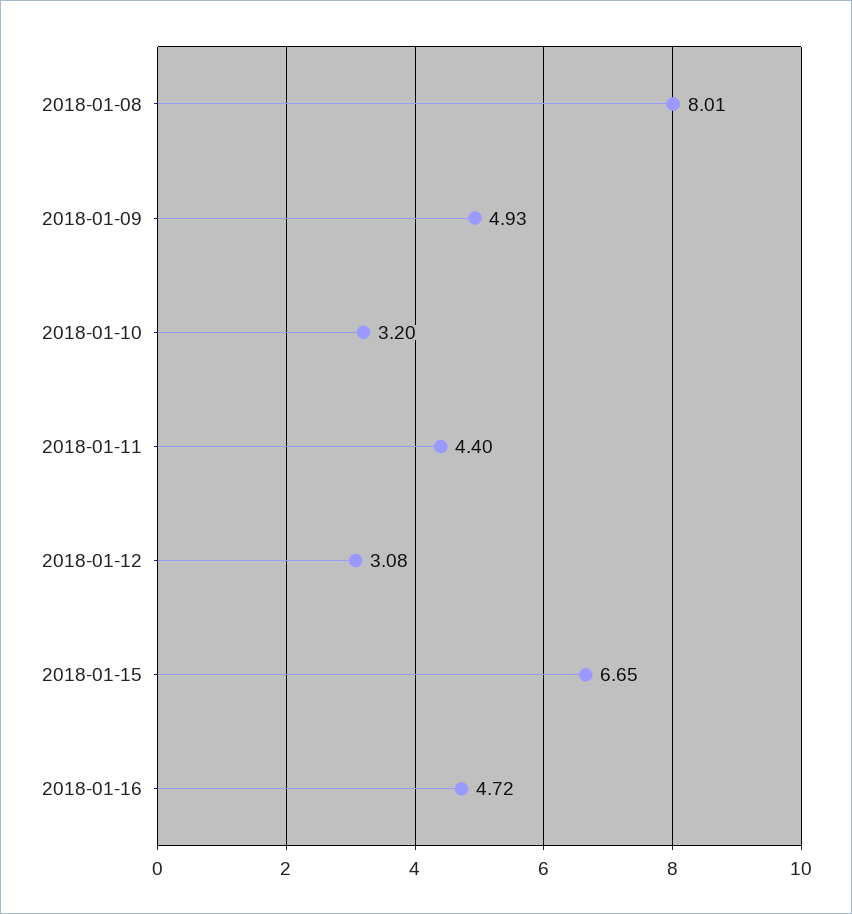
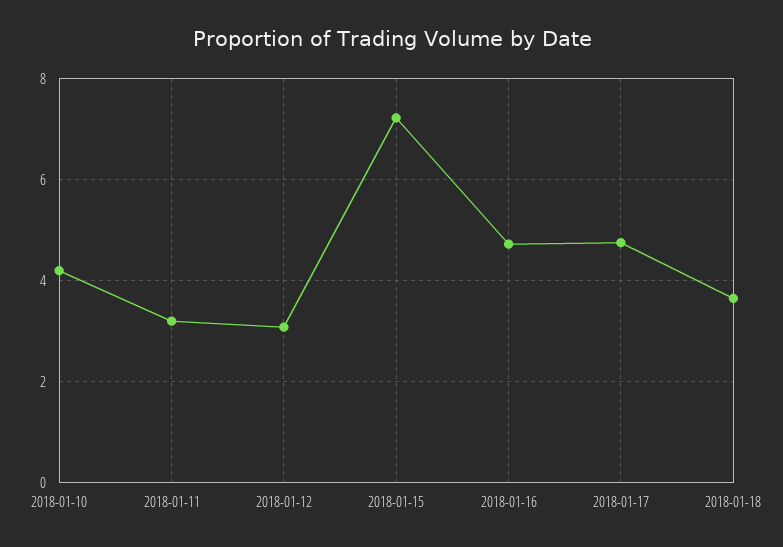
2018-01-08: 8.01 -> none
2018-01-09: 4.93 -> none
2018-01-10: 3.2 -> 4.2
2018-01-11: 4.4 -> 3.2
2018-01-15: 6.65 -> 7.2
2018-01-17: none -> 4.8
2018-01-18: none -> 3.6

